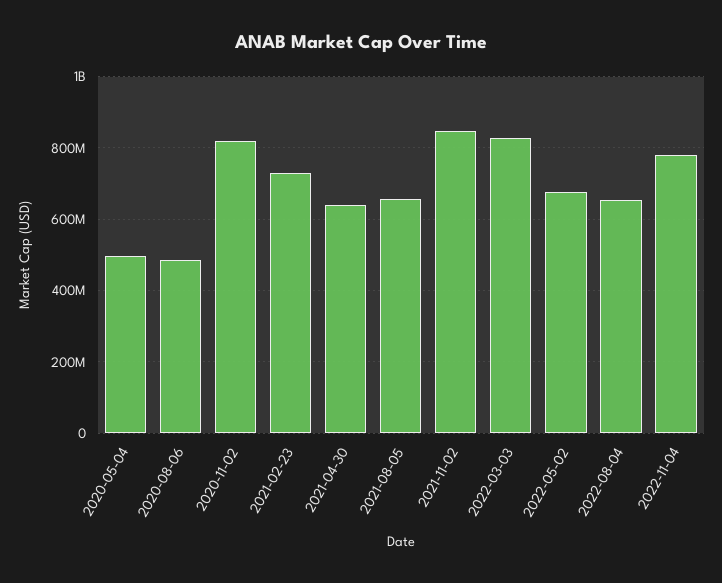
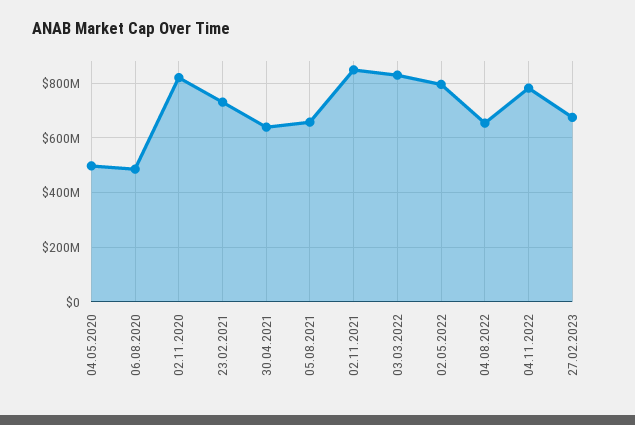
2022-05-02: 680000000 -> 800000000
27.02.2023: none -> 675000000

